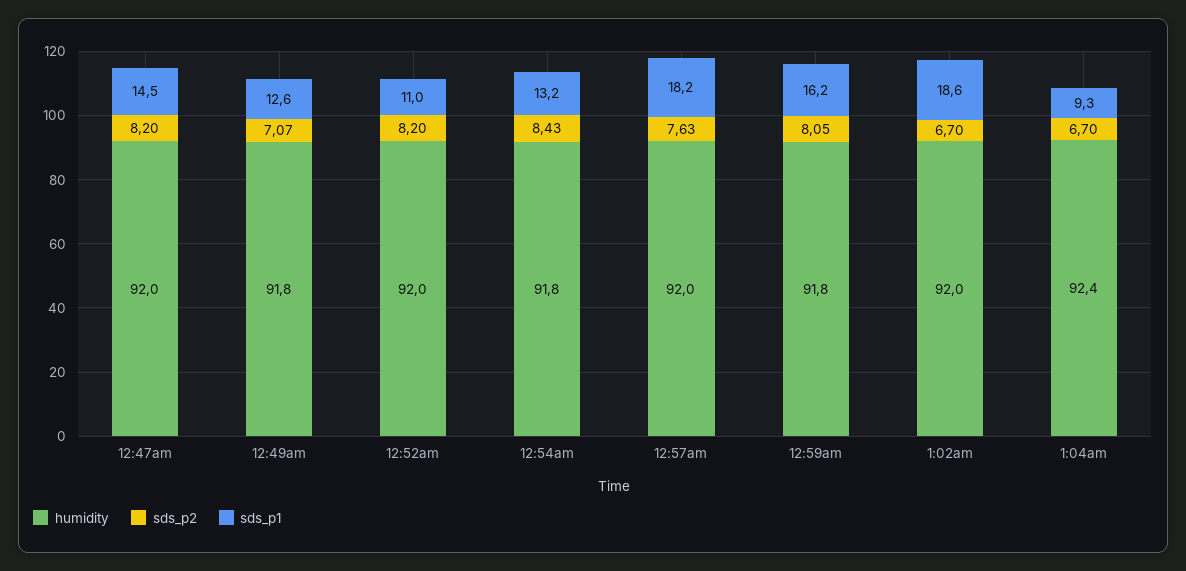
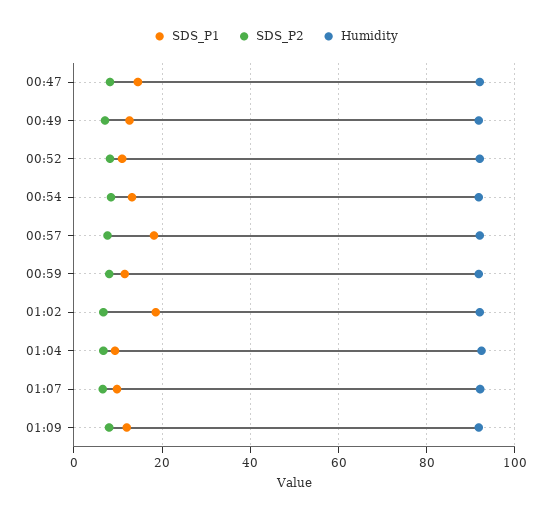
sds_p1, 12:59am: 16.2 -> 12
sds_p1, 01:07: none -> 10
sds_p2, 01:07: none -> 6
humidity, 01:07: none -> 92
sds_p1, 01:09: none -> 12
sds_p2, 01:09: none -> 8
humidity, 01:09: none -> 92

